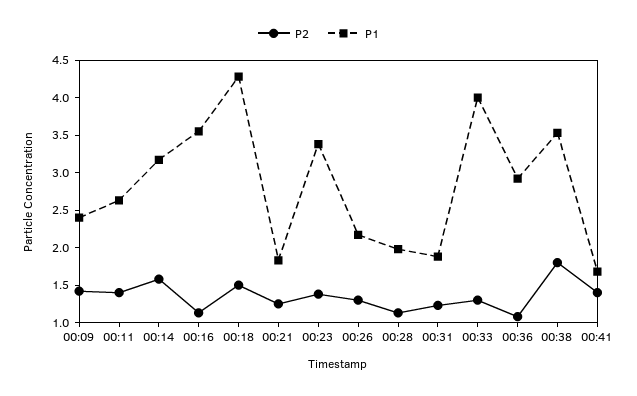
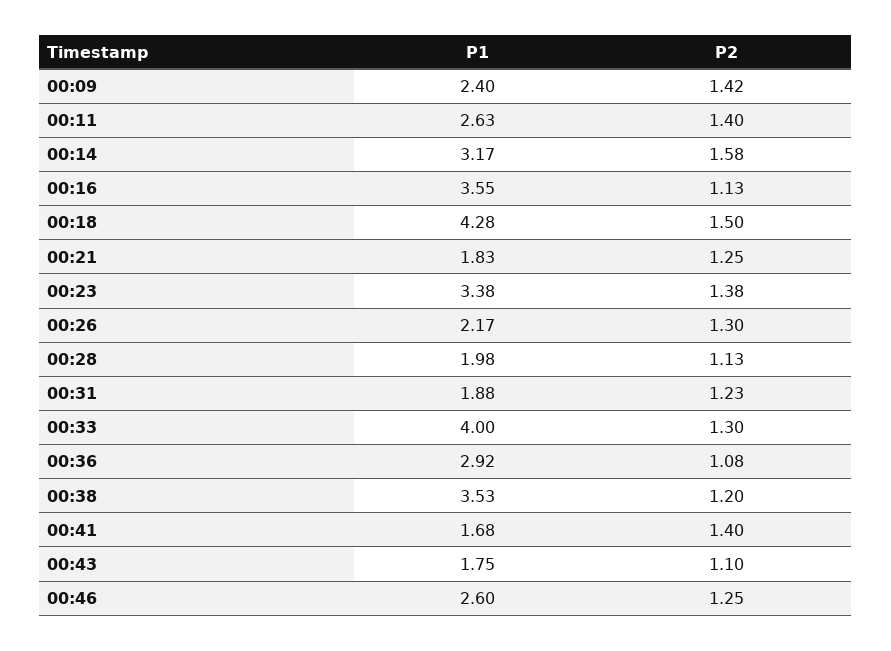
P2, 00:38: 1.75 -> 1.2
P1, 00:43: none -> 1.75
P2, 00:43: none -> 1.1
P1, 00:46: none -> 2.6
P2, 00:46: none -> 1.25

